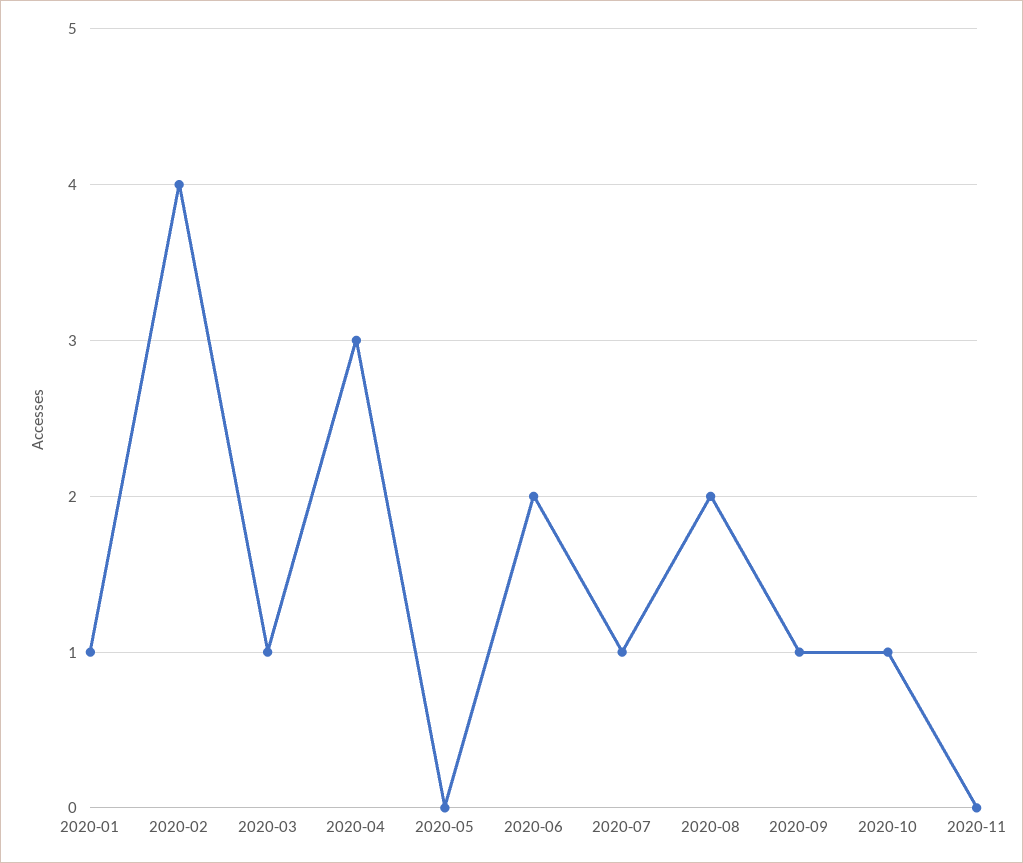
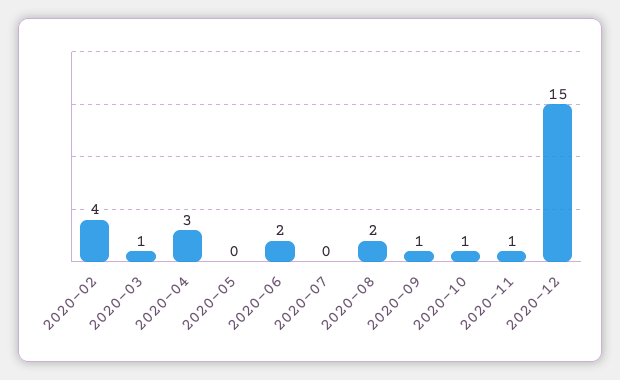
2020-01: 1 -> none
2020-07: 1 -> 0
2020-11: 0 -> 1
2020-12: none -> 15

